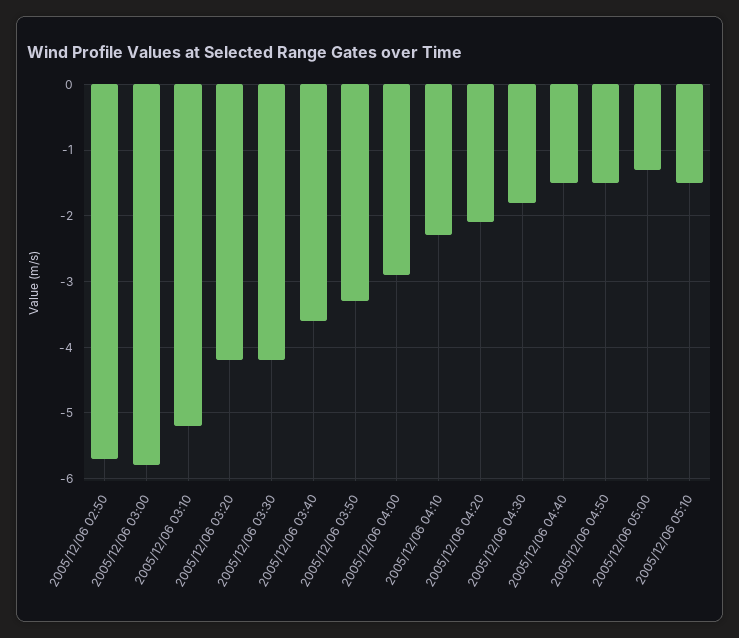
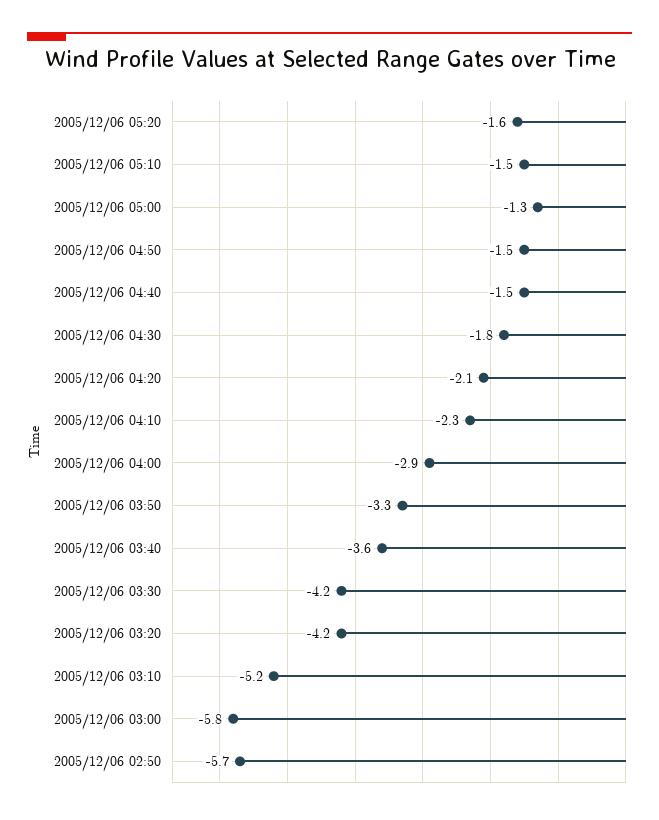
2005/12/06 05:20: none -> -1.6

